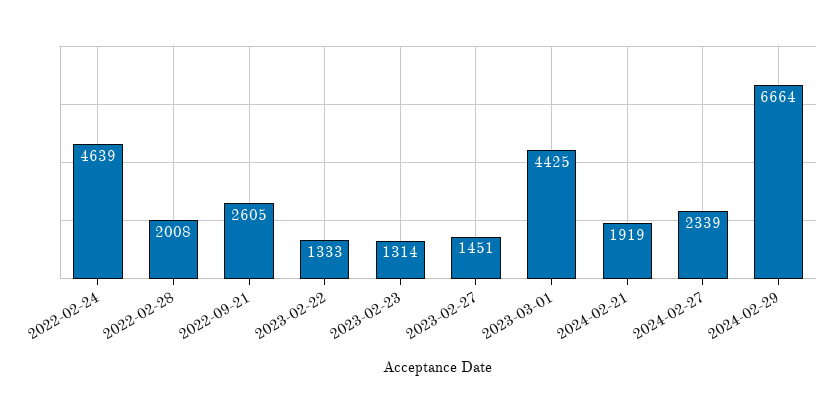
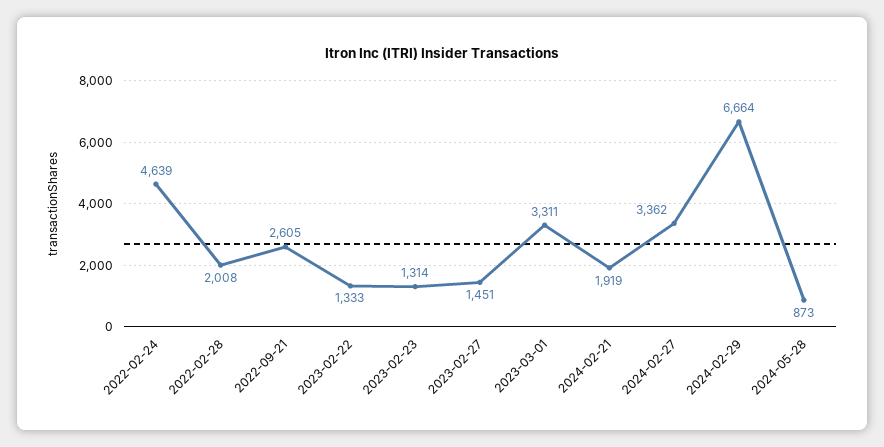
2023-03-01: 4425 -> 3311
2024-02-27: 2339 -> 3362
2024-05-28: none -> 873

